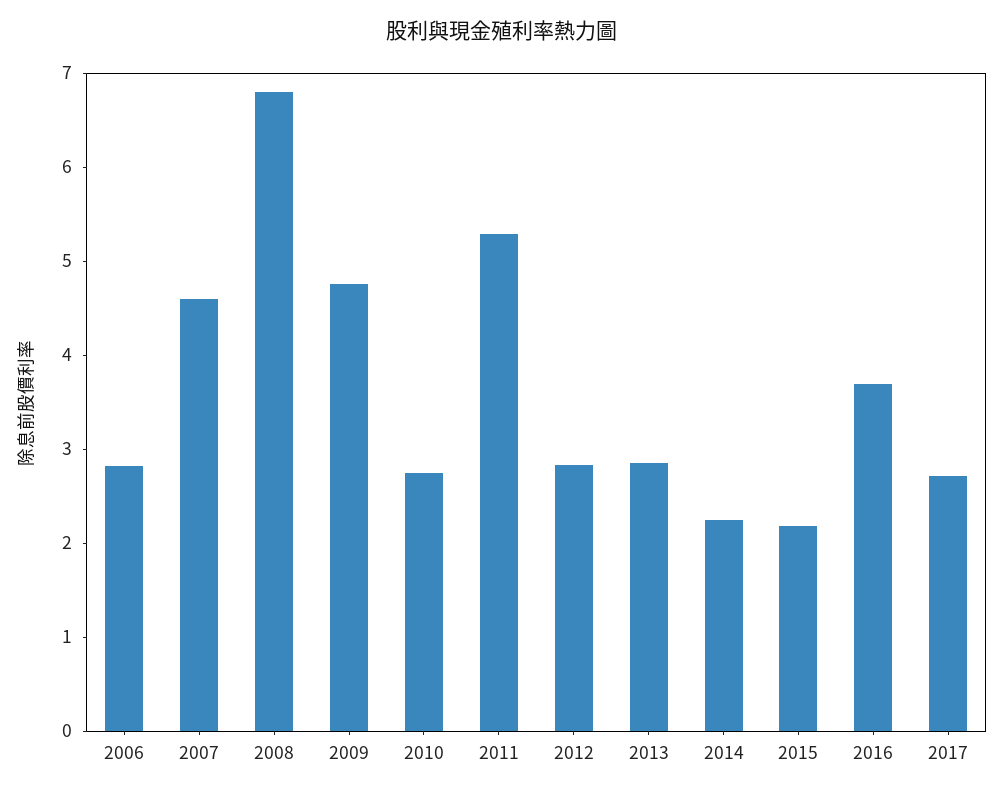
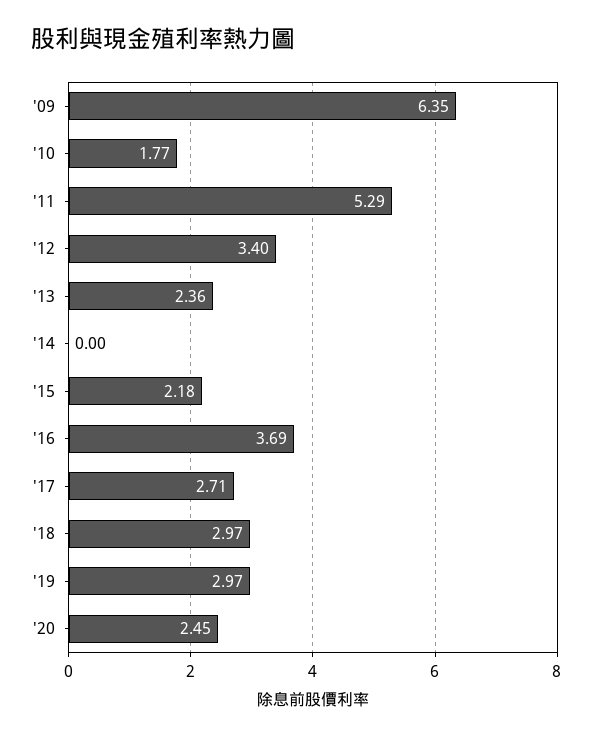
2006: 2.8 -> none
2007: 4.6 -> none
2008: 6.8 -> none
2009: 4.8 -> 6.35
2010: 2.8 -> 1.77
2012: 2.8 -> 3.4
2013: 2.8 -> 2.36
2014: 2.2 -> 0
'18: none -> 2.97
'19: none -> 2.97
'20: none -> 2.45

